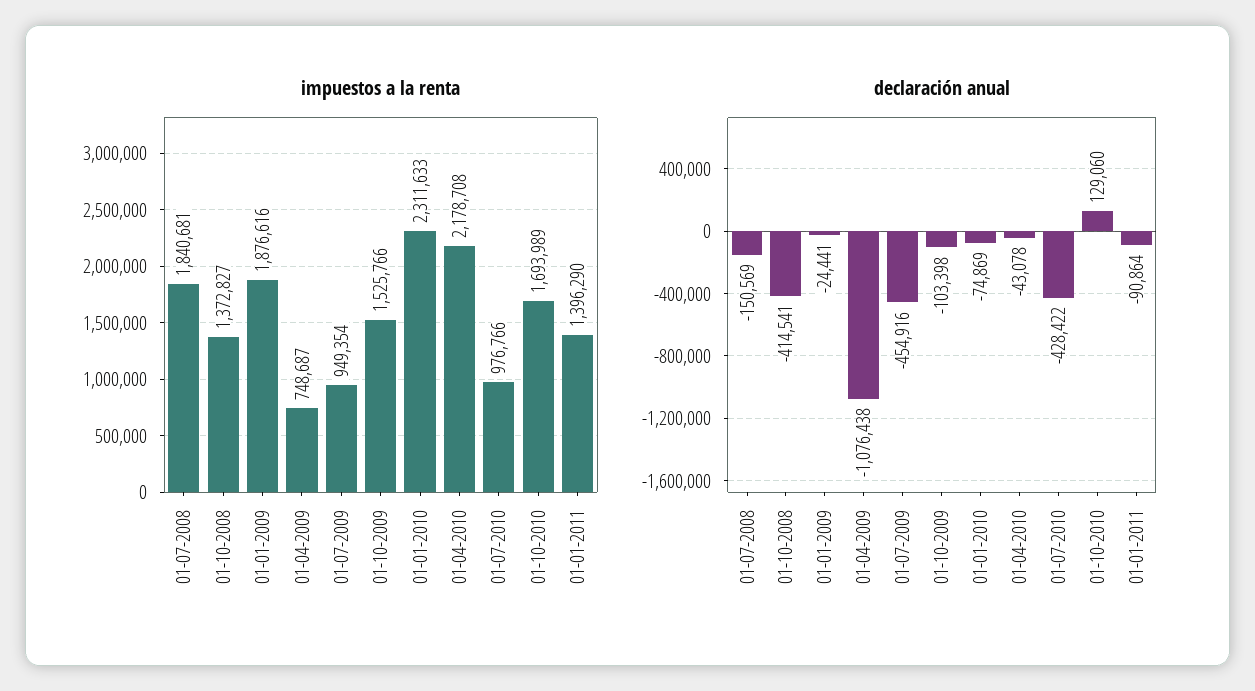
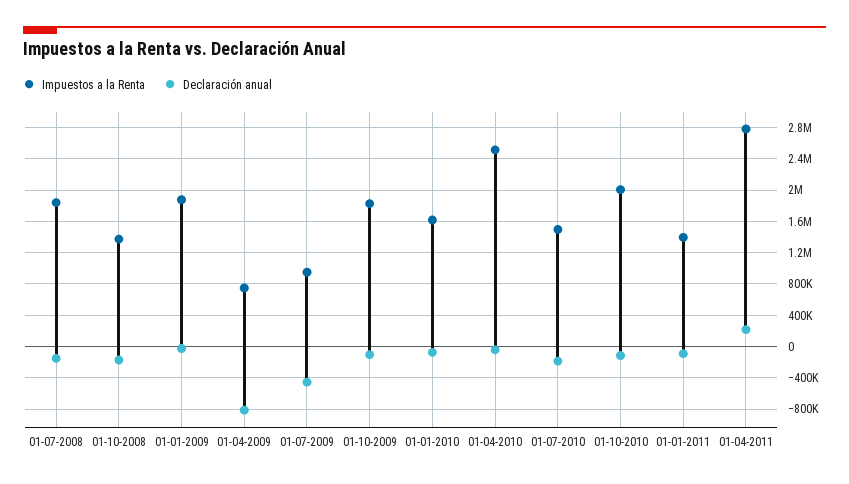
impuestos a la renta, 01-10-2009: 1525766 -> 1800000
impuestos a la renta, 01-01-2010: 2311633 -> 1600000
impuestos a la renta, 01-04-2010: 2178708 -> 2500000
impuestos a la renta, 01-07-2010: 976766 -> 1500000
impuestos a la renta, 01-10-2010: 1693989 -> 2000000
declaración anual, 01-10-2008: -414541 -> -200000
declaración anual, 01-04-2009: -1076438 -> -800000
declaración anual, 01-07-2010: -428422 -> -200000
declaración anual, 01-10-2010: 129060 -> -100000
impuestos a la renta, 01-04-2011: none -> 2800000
declaración anual, 01-04-2011: none -> 200000

